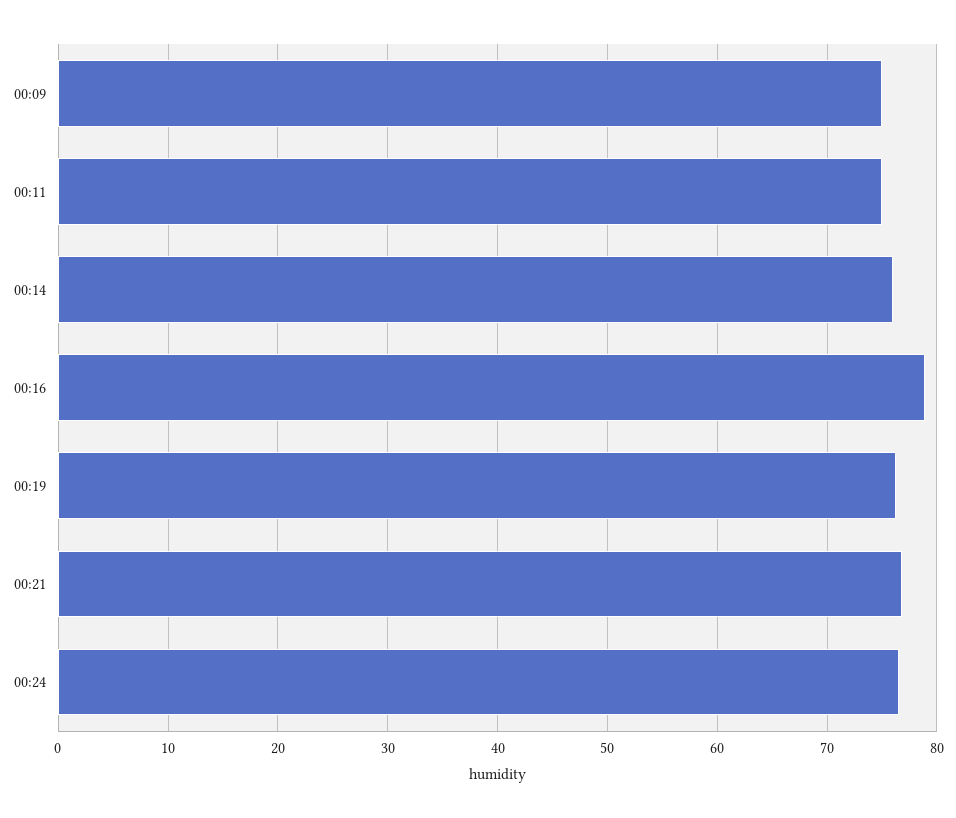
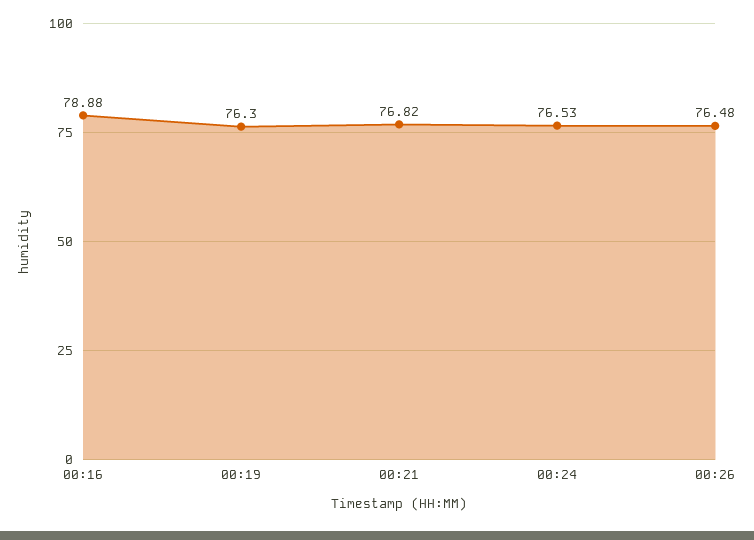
00:09: 75 -> none
00:11: 75 -> none
00:14: 76 -> none
00:26: none -> 76.48

